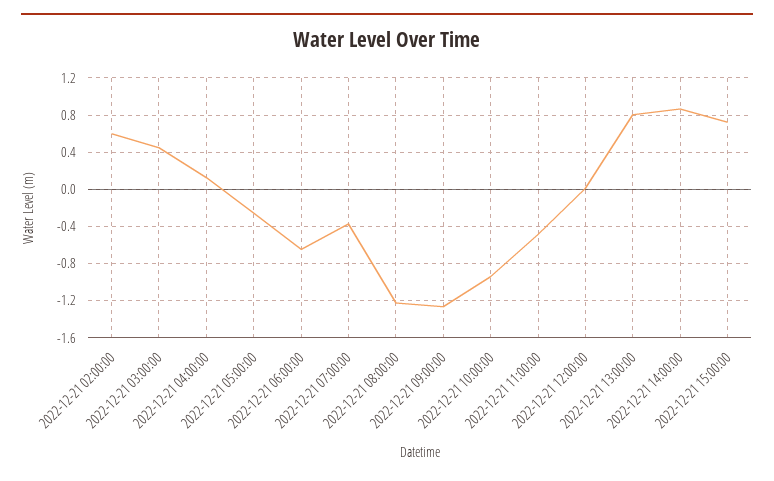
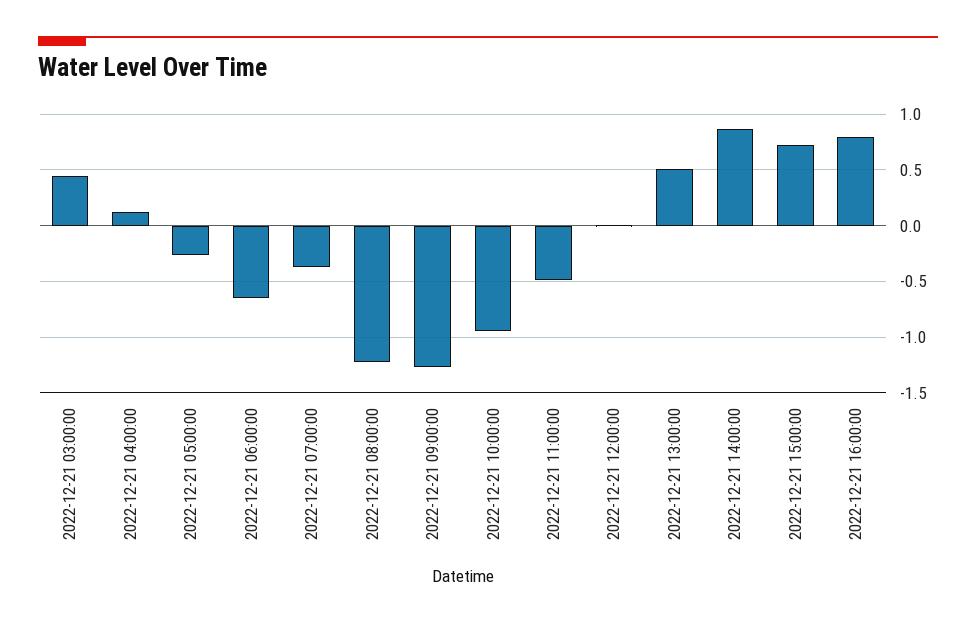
2022-12-21 02:00:00: 0.6 -> none
2022-12-21 13:00:00: 0.8 -> 0.5
2022-12-21 16:00:00: none -> 0.8

